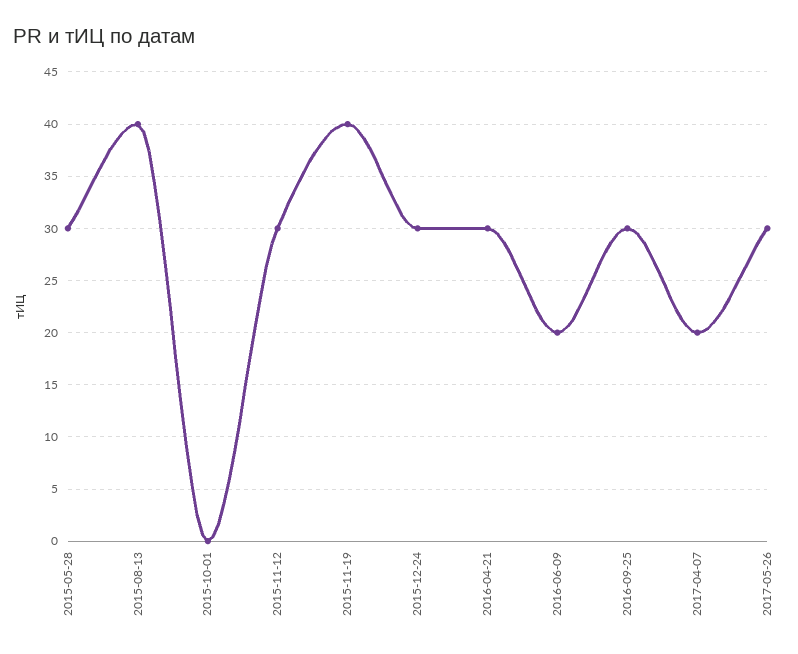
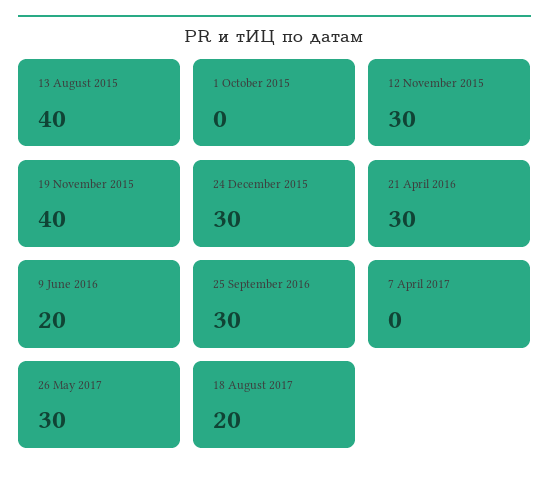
2015-05-28: 30 -> none
2017-04-07: 20 -> 0
18 August 2017: none -> 20

